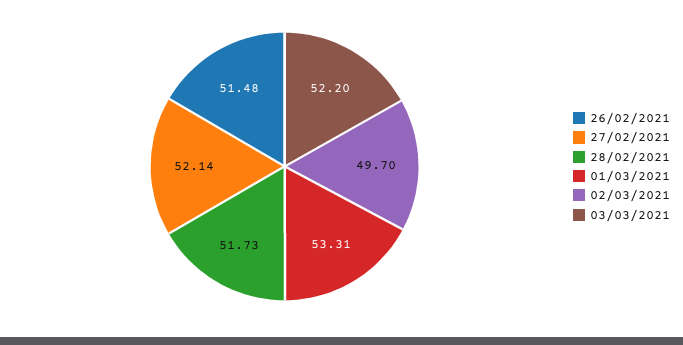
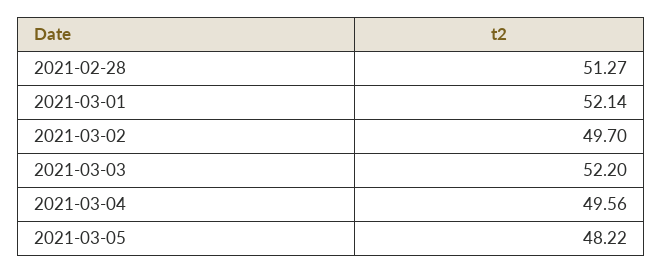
26/02/2021: 51.48 -> none
27/02/2021: 52.14 -> none
28/02/2021: 51.73 -> 51.27
01/03/2021: 53.31 -> 52.14
2021-03-04: none -> 49.56
2021-03-05: none -> 48.22

